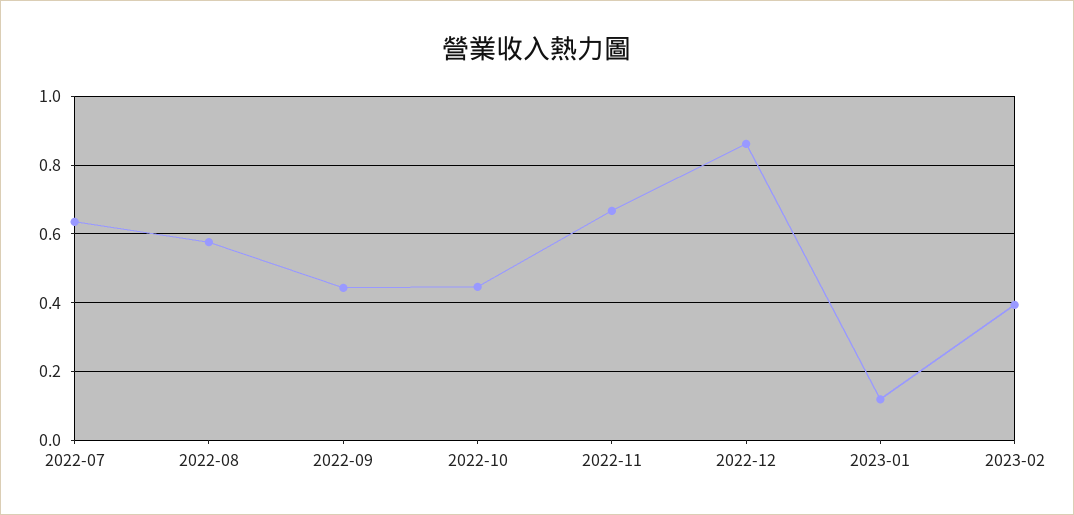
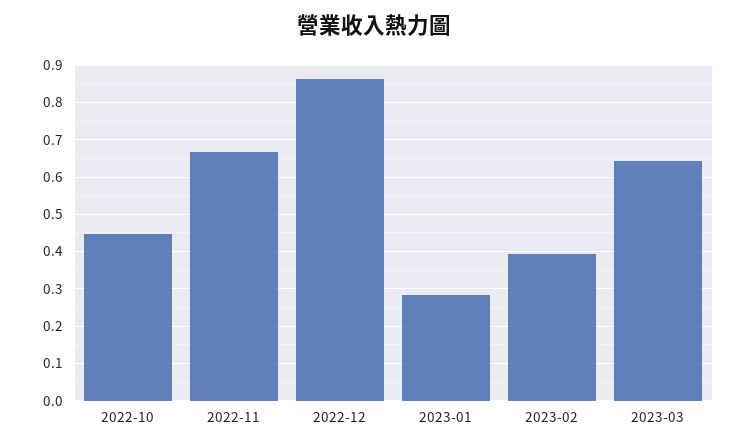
2022-07: 0.64 -> none
2022-08: 0.58 -> none
2022-09: 0.44 -> none
2023-01: 0.12 -> 0.28
2023-03: none -> 0.64

